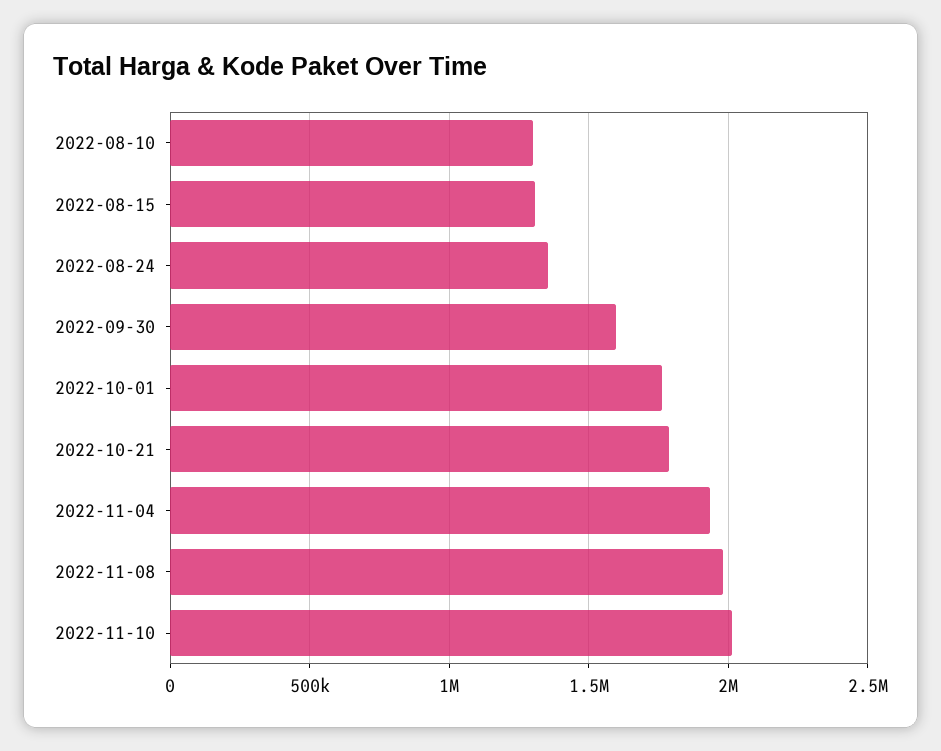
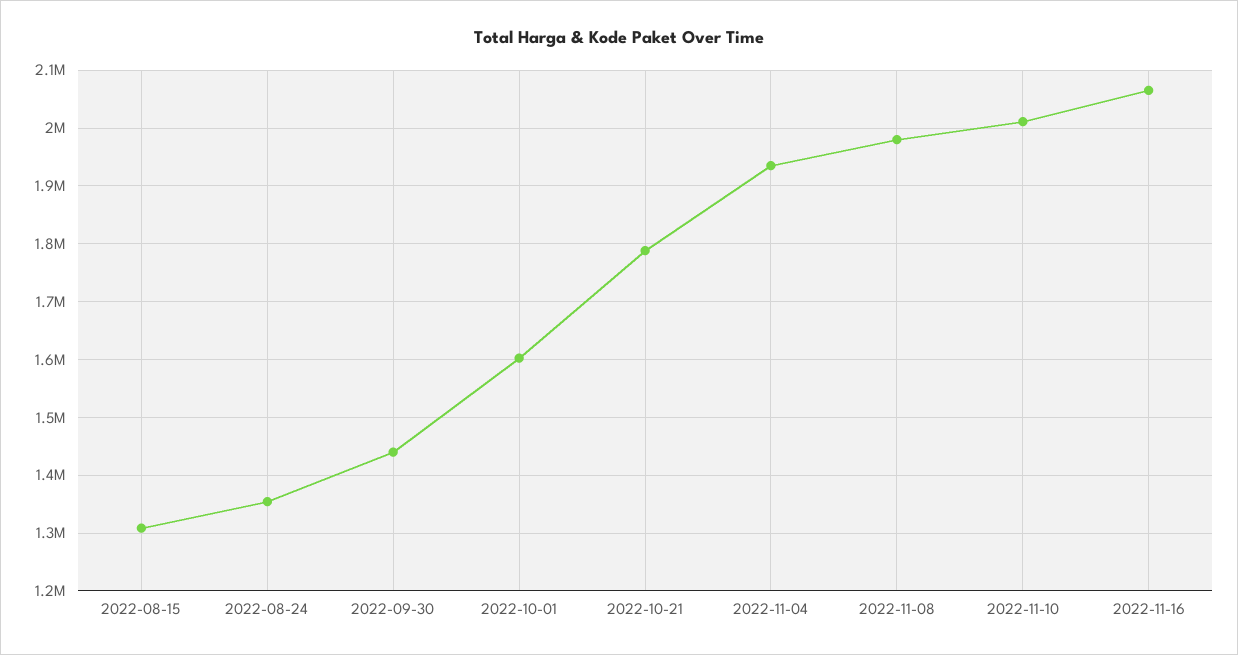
2022-08-10: 1300000 -> none
2022-09-30: 1600000 -> 1440000
2022-10-01: 1750000 -> 1600000
2022-11-16: none -> 2060000

